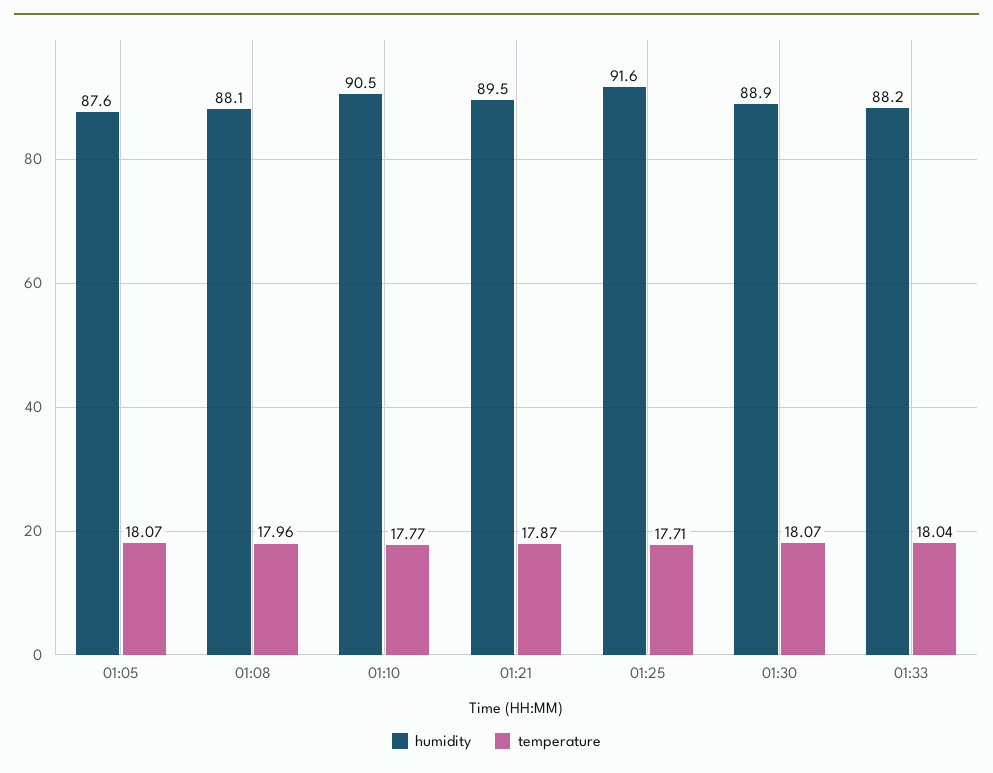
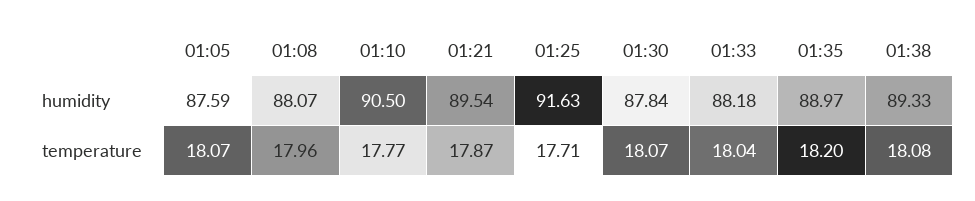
humidity, 01:30: 88.9 -> 87.84
humidity, 01:35: none -> 88.97
humidity, 01:38: none -> 89.33
temperature, 01:35: none -> 18.2
temperature, 01:38: none -> 18.08

